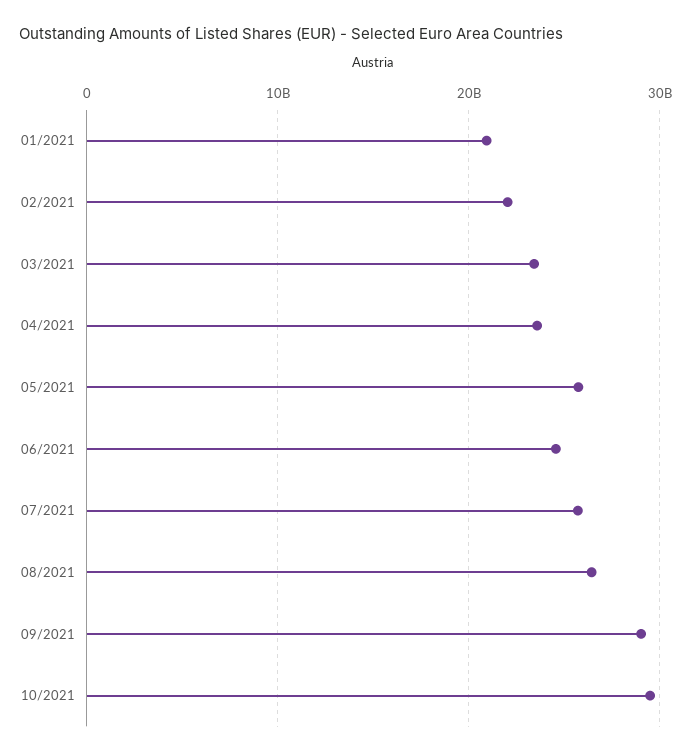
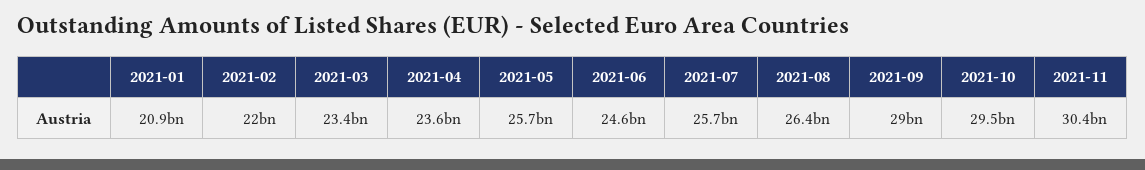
2021-11: none -> 30400000000

